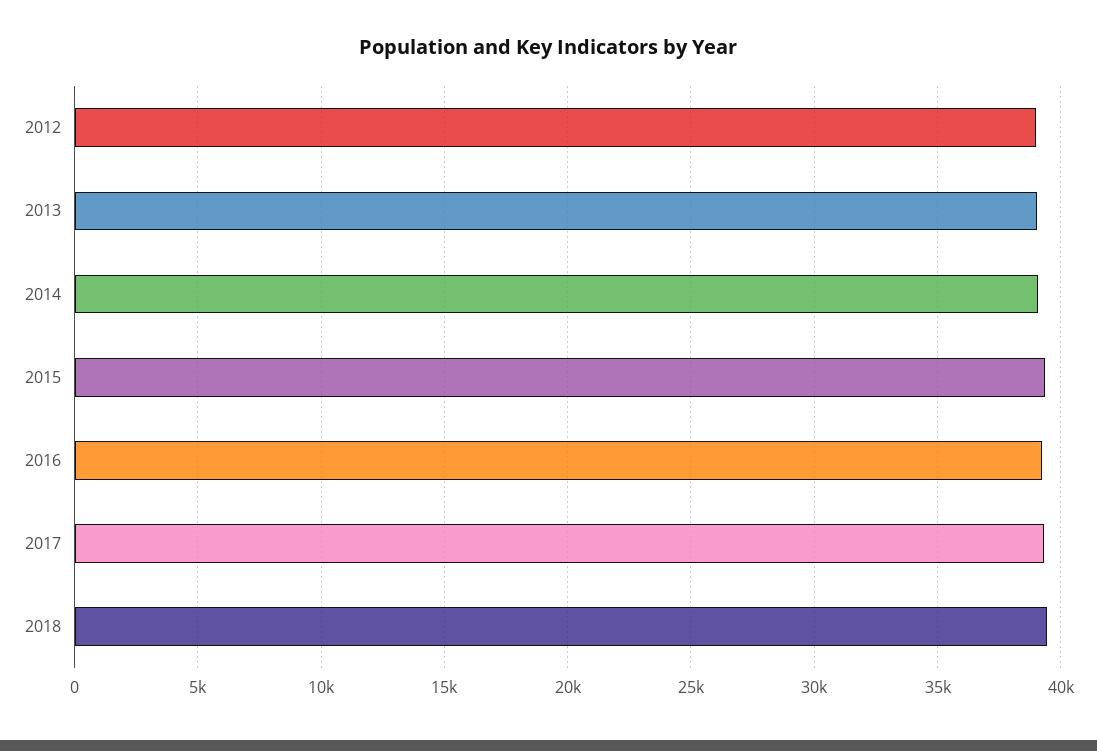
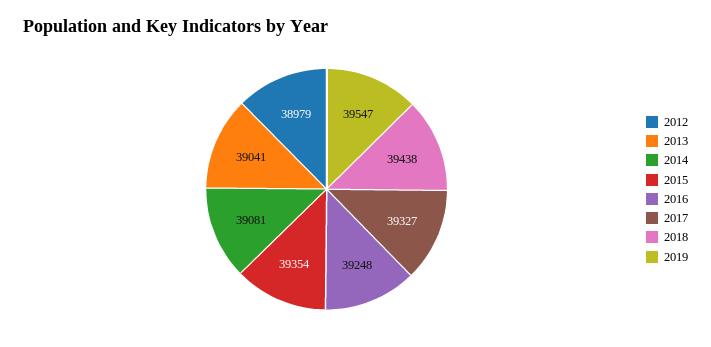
2019: none -> 39547

